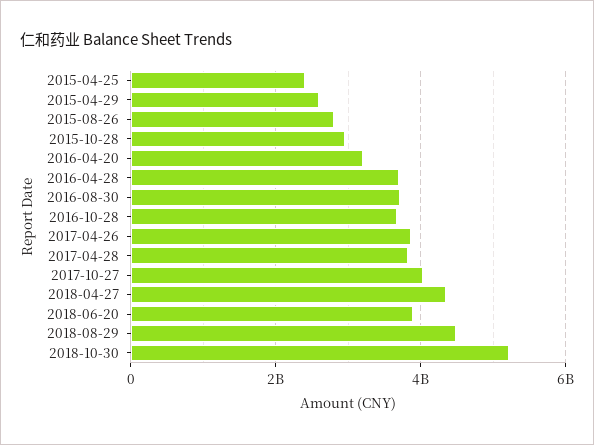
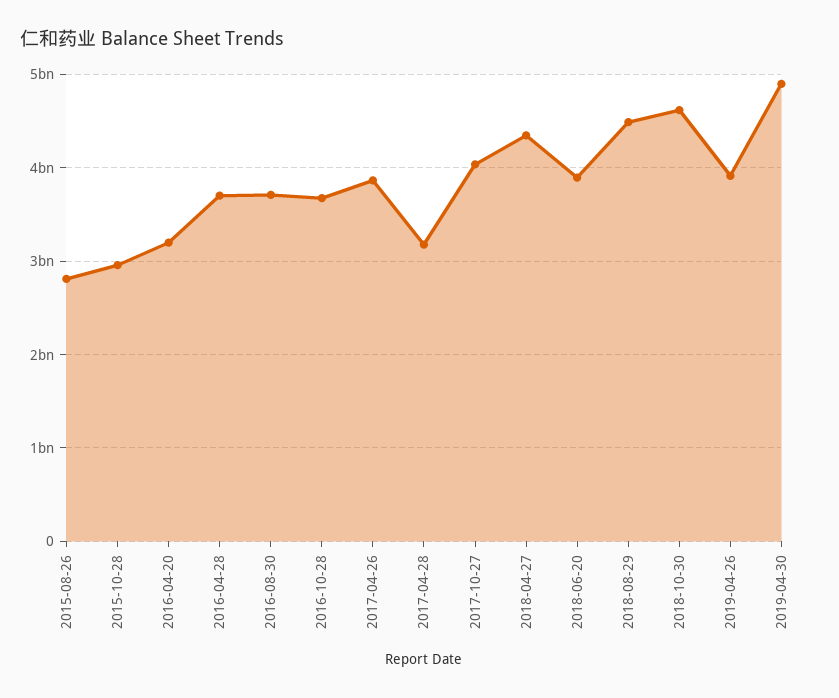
2015-04-25: 2400000000 -> none
2015-04-29: 2600000000 -> none
2017-04-28: 3800000000 -> 3200000000
2018-10-30: 5200000000 -> 4600000000
2019-04-26: none -> 3900000000
2019-04-30: none -> 4900000000

